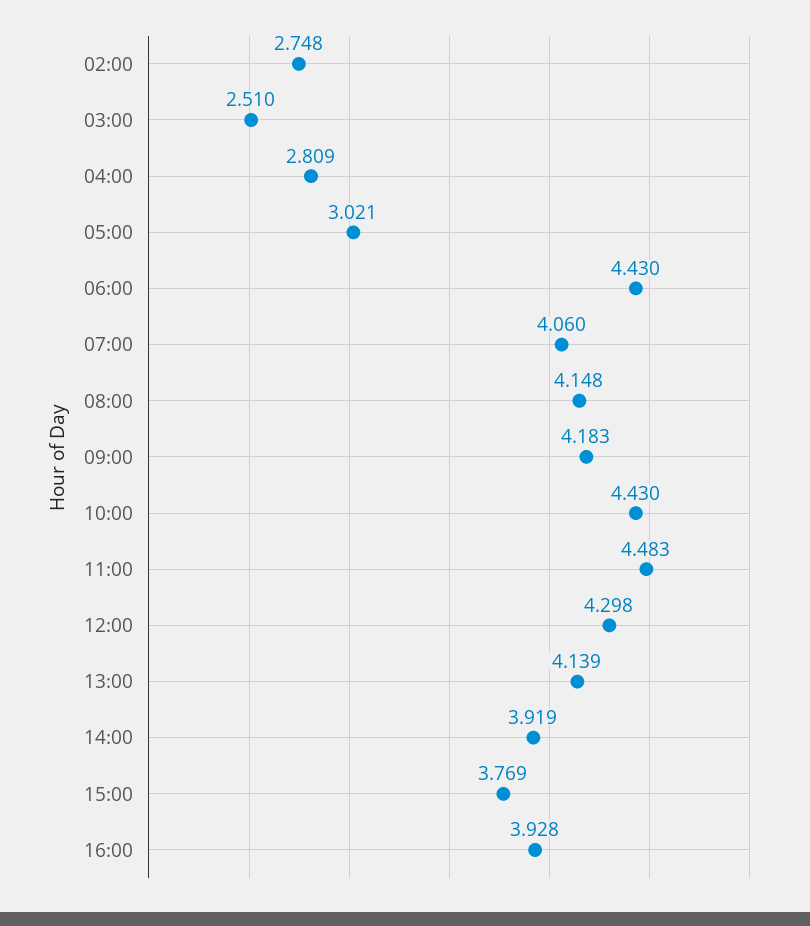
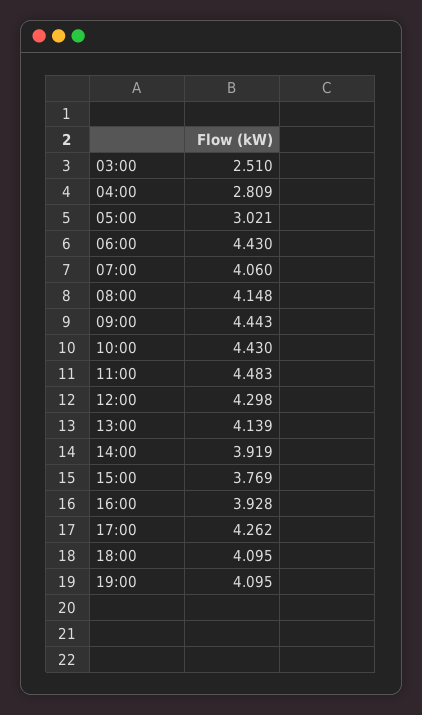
02:00: 2.748 -> none
09:00: 4.183 -> 4.443
17:00: none -> 4.262
18:00: none -> 4.095
19:00: none -> 4.095

